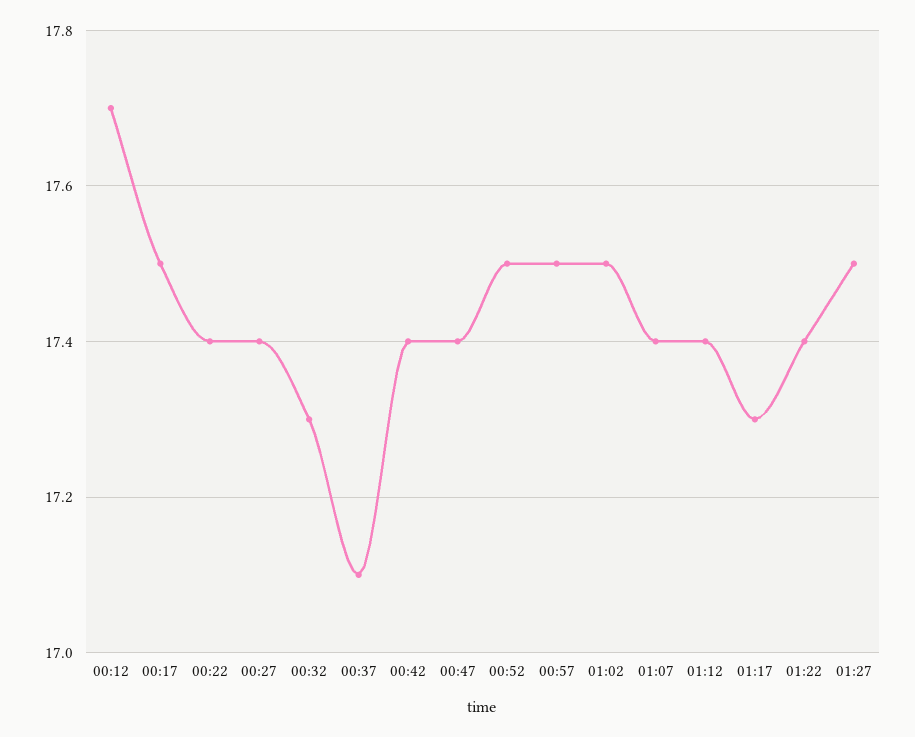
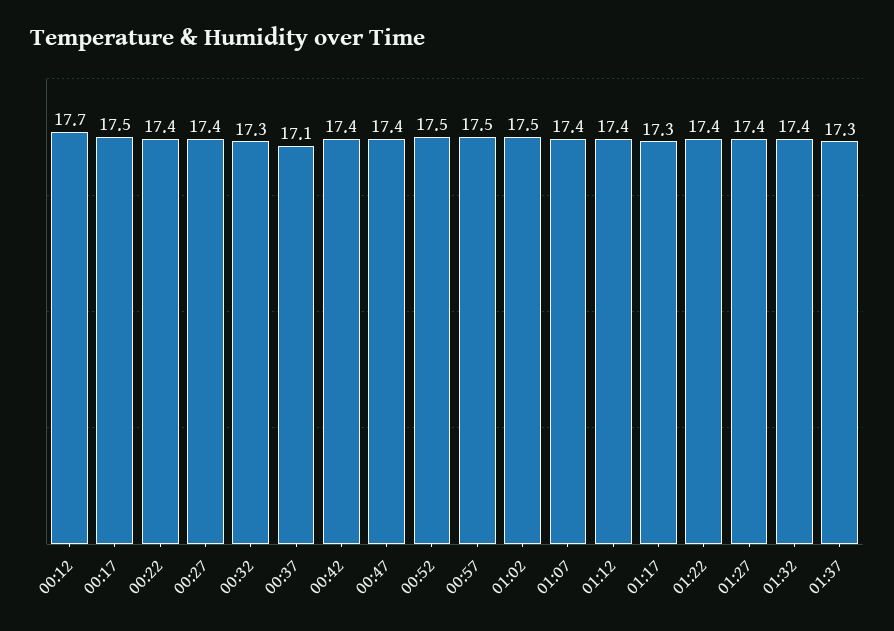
01:27: 17.5 -> 17.4
01:32: none -> 17.4
01:37: none -> 17.3

